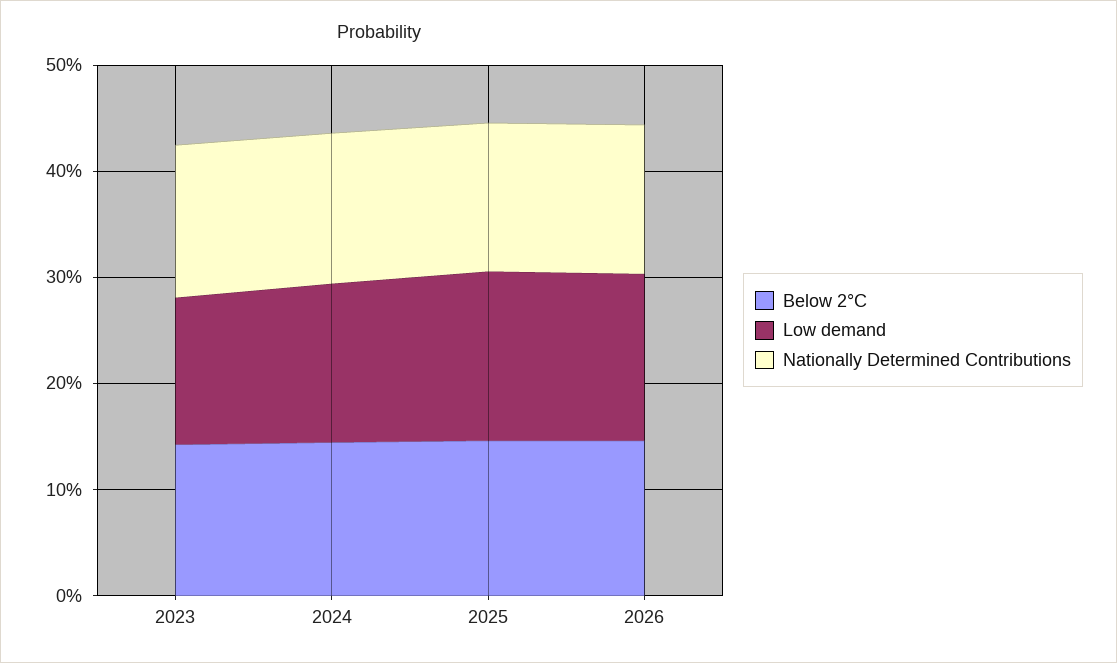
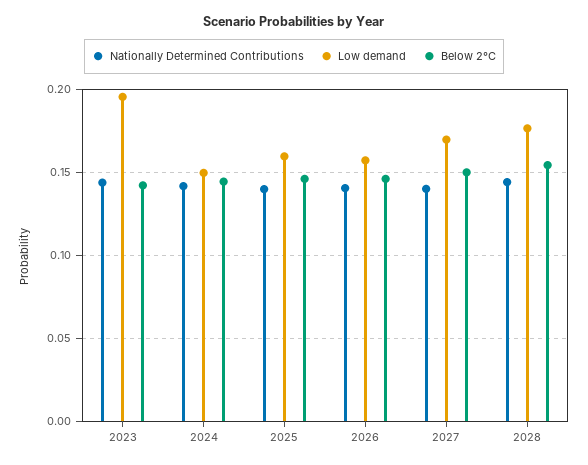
Low demand, 2023: 0.14 -> 0.195
Nationally Determined Contributions, 2027: none -> 0.14
Low demand, 2027: none -> 0.17
Below 2°C, 2027: none -> 0.15
Nationally Determined Contributions, 2028: none -> 0.145
Low demand, 2028: none -> 0.175
Below 2°C, 2028: none -> 0.155

